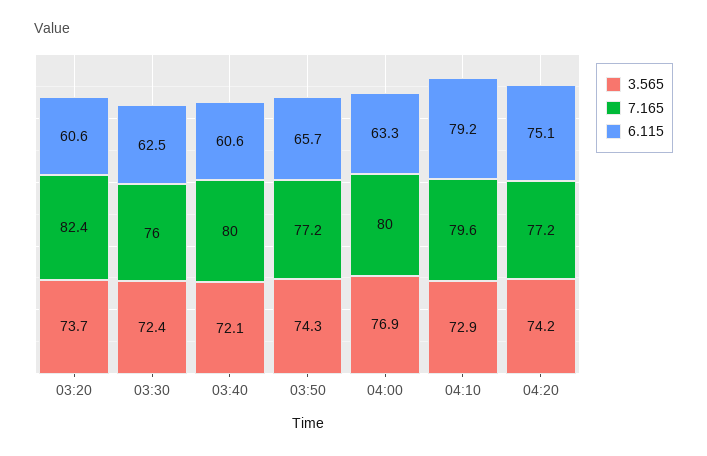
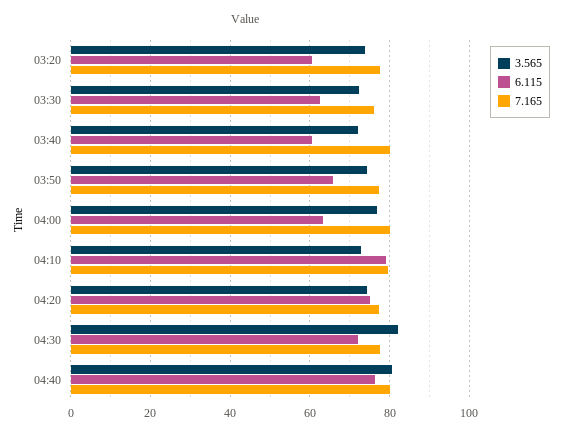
7.165, 03:20: 82.4 -> 78
3.565, 04:30: none -> 82
6.115, 04:30: none -> 72
7.165, 04:30: none -> 78
3.565, 04:40: none -> 80
6.115, 04:40: none -> 76
7.165, 04:40: none -> 80

